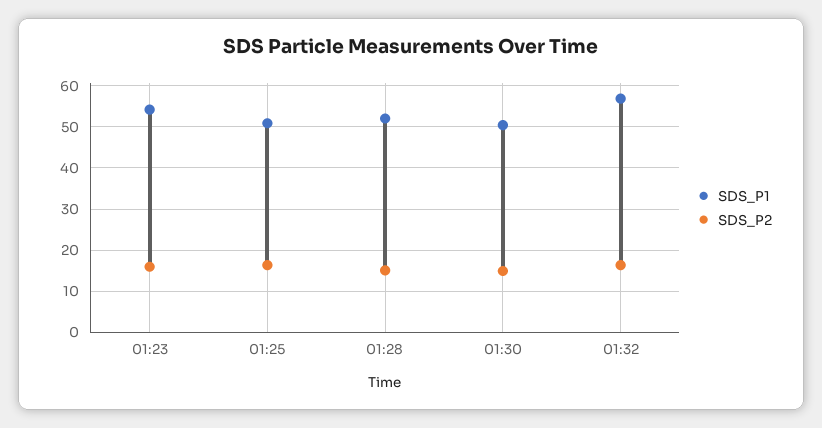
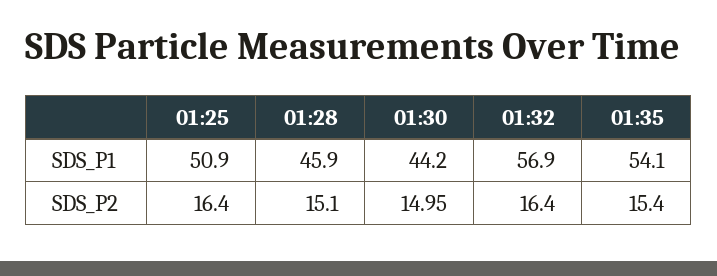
SDS_P1, 01:23: 54 -> none
SDS_P2, 01:23: 16 -> none
SDS_P1, 01:28: 52 -> 45.9
SDS_P1, 01:30: 50 -> 44.2
SDS_P1, 01:35: none -> 54.1
SDS_P2, 01:35: none -> 15.4

